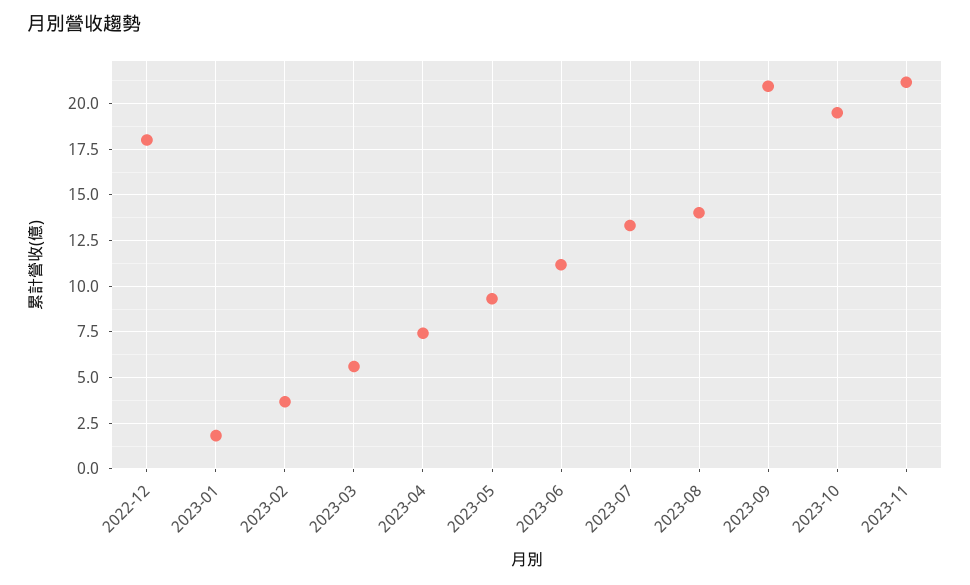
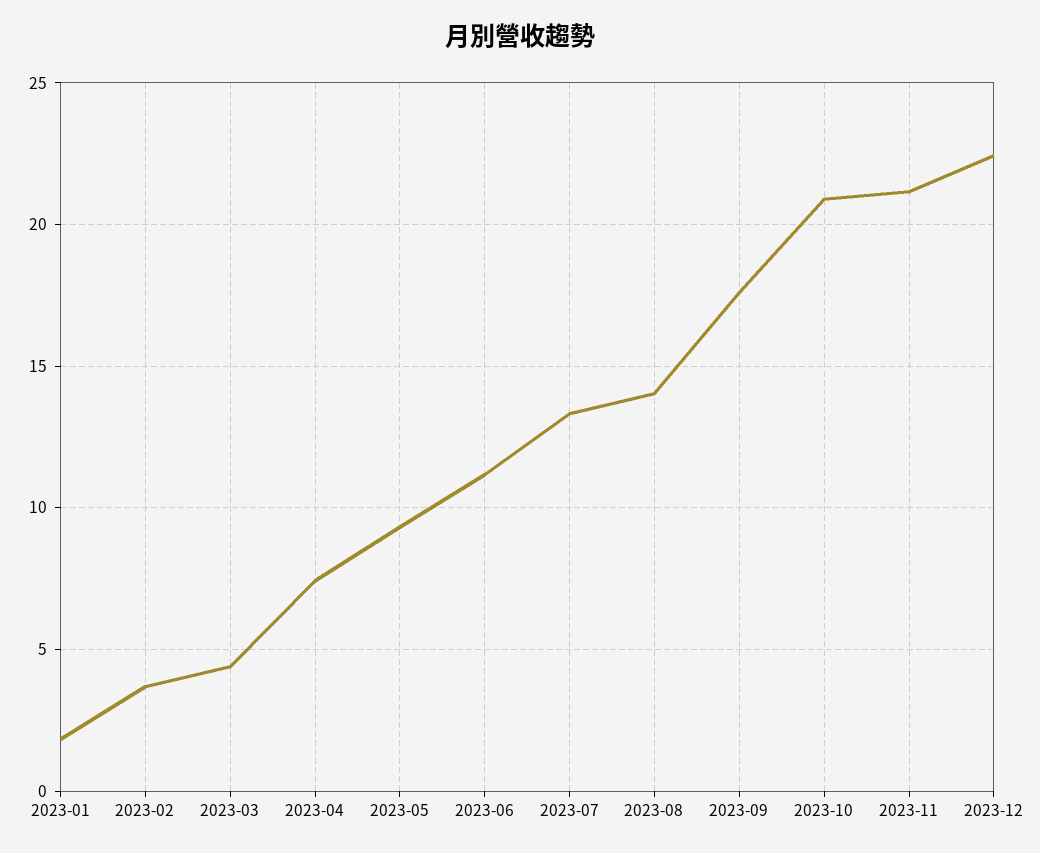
2022-12: 18 -> none
2023-03: 5.5 -> 4.5
2023-09: 21 -> 17.5
2023-10: 19.5 -> 21
2023-12: none -> 22.5

